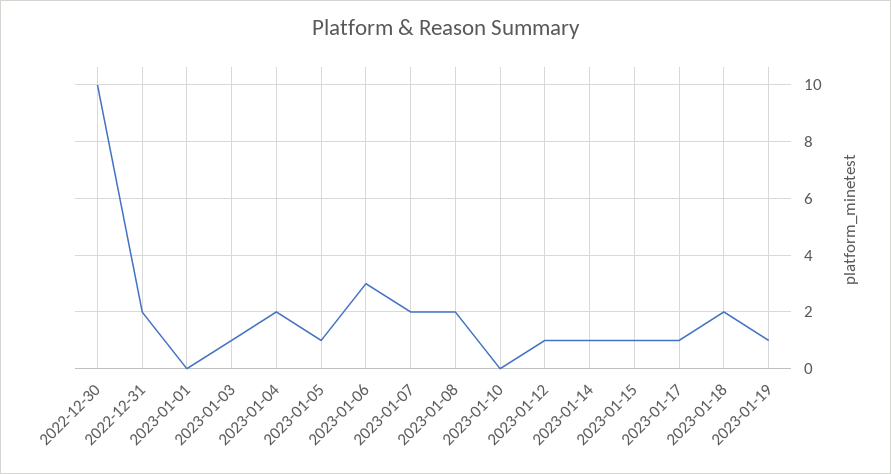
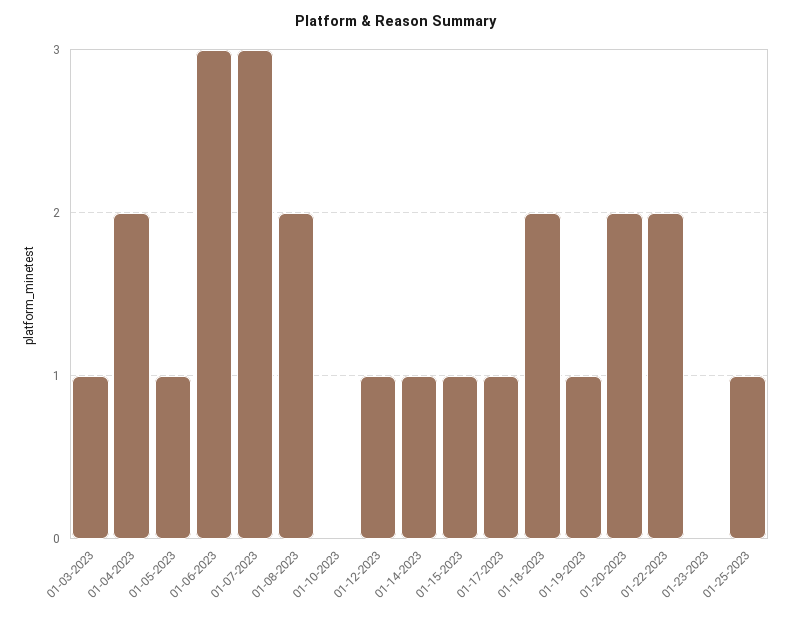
2022-12-30: 10 -> none
2022-12-31: 2 -> none
2023-01-01: 0 -> none
2023-01-07: 2 -> 3
01-20-2023: none -> 2
01-22-2023: none -> 2
01-23-2023: none -> 0
01-25-2023: none -> 1

